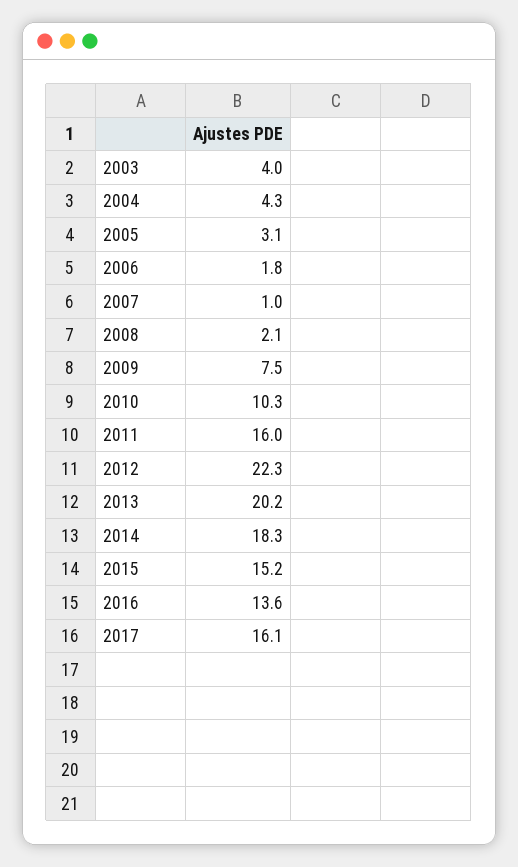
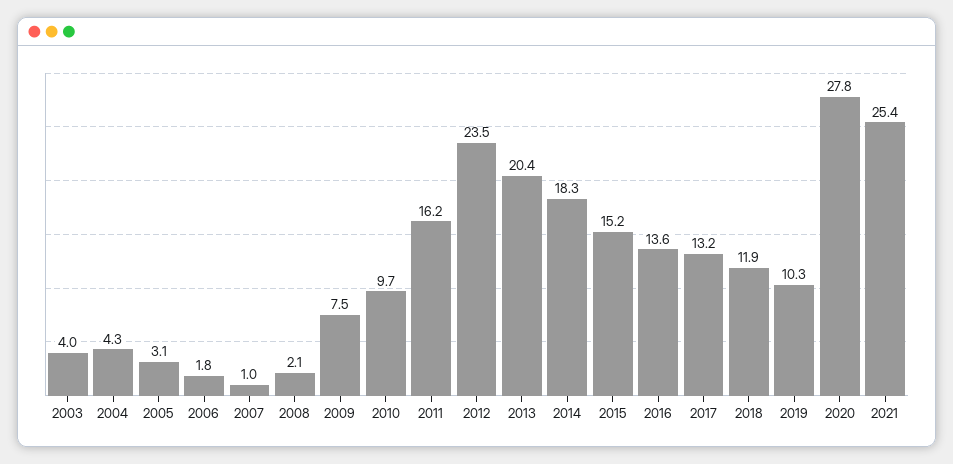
2010: 10.3 -> 9.7
2011: 16 -> 16.2
2012: 22.3 -> 23.5
2013: 20.2 -> 20.4
2017: 16.1 -> 13.2
2018: none -> 11.9
2019: none -> 10.3
2020: none -> 27.8
2021: none -> 25.4

